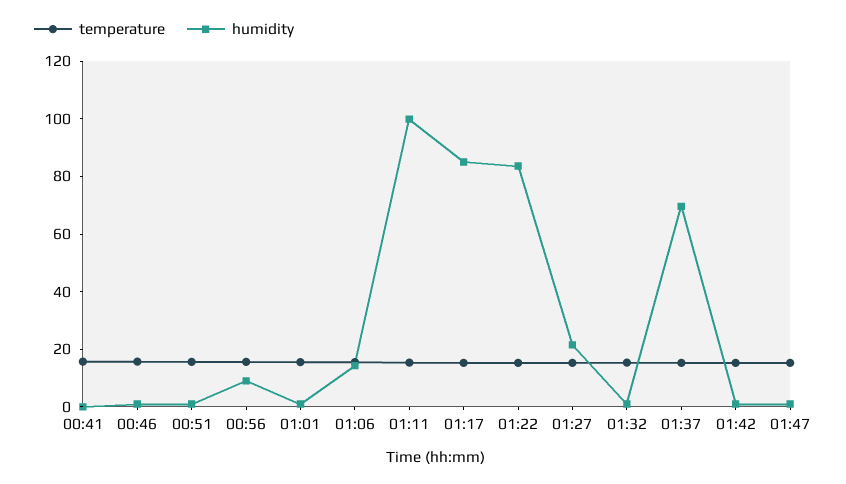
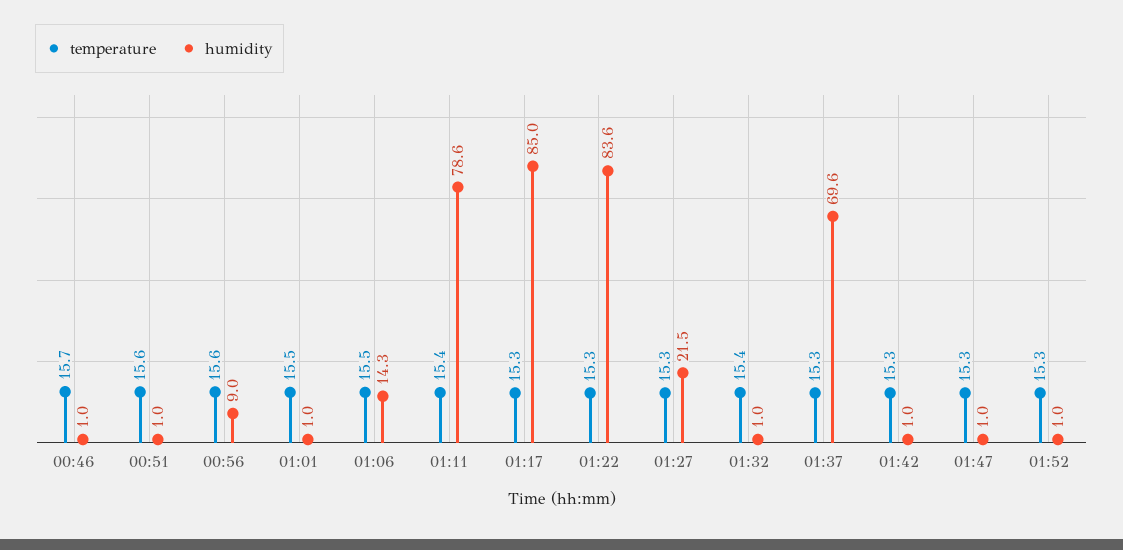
temperature, 00:41: 15 -> none
humidity, 00:41: 0 -> none
humidity, 01:11: 100 -> 78.6
temperature, 01:52: none -> 15.3
humidity, 01:52: none -> 1

